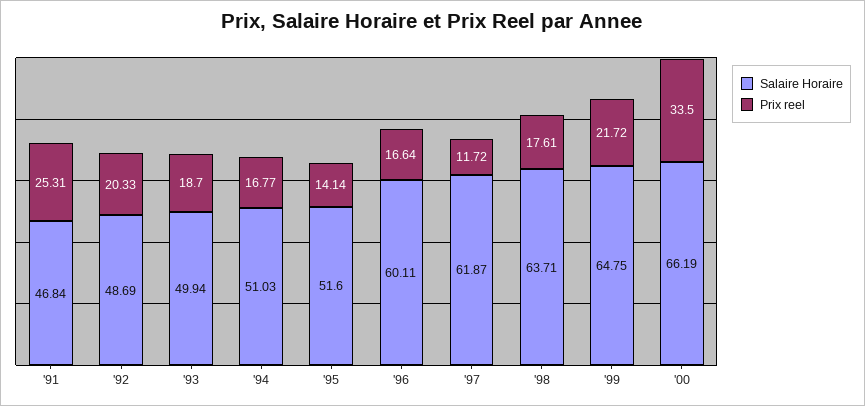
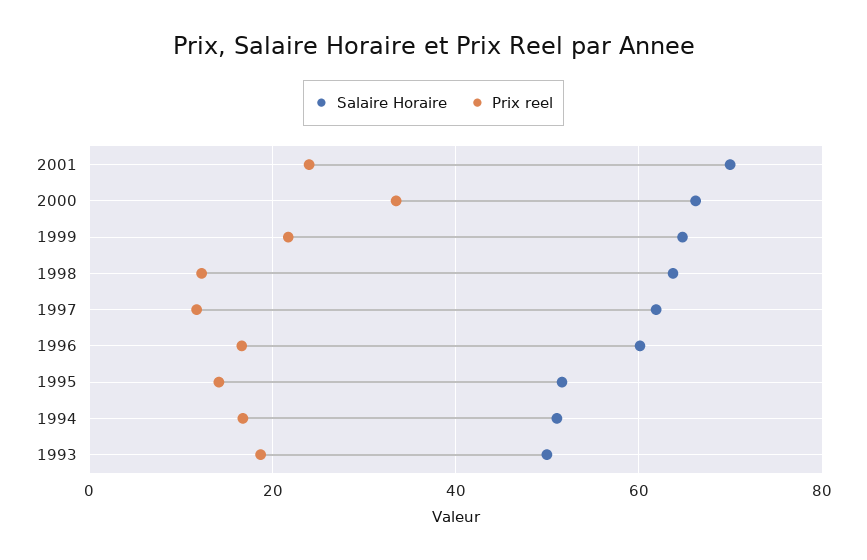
Salaire Horaire, '91: 46.84 -> none
Prix reel, '91: 25.31 -> none
Salaire Horaire, '92: 48.69 -> none
Prix reel, '92: 20.33 -> none
Prix reel, '98: 17.61 -> 12
Salaire Horaire, 2001: none -> 70
Prix reel, 2001: none -> 24

